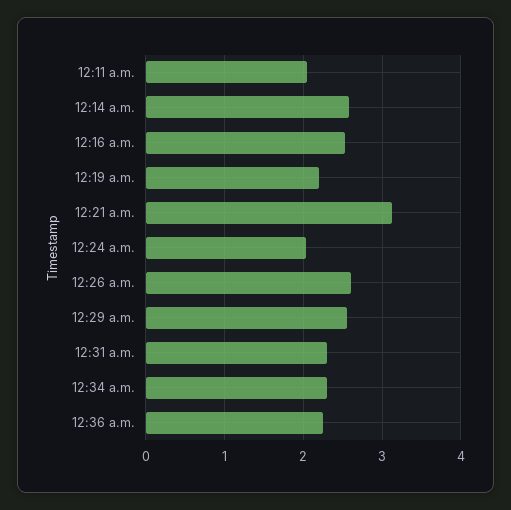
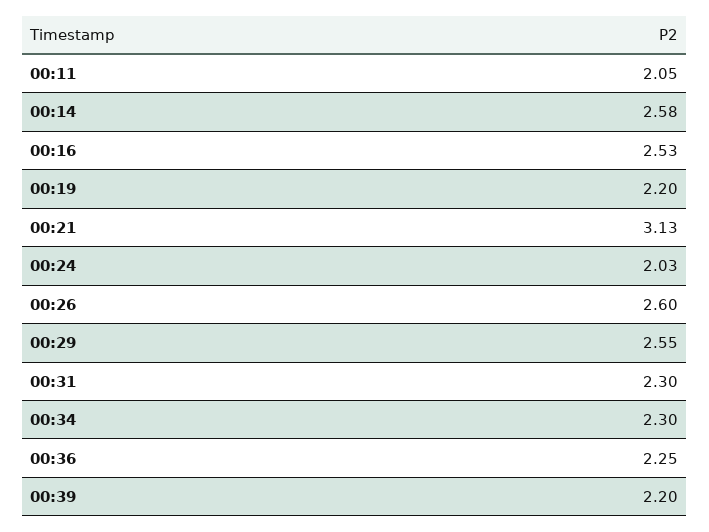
00:39: none -> 2.2

